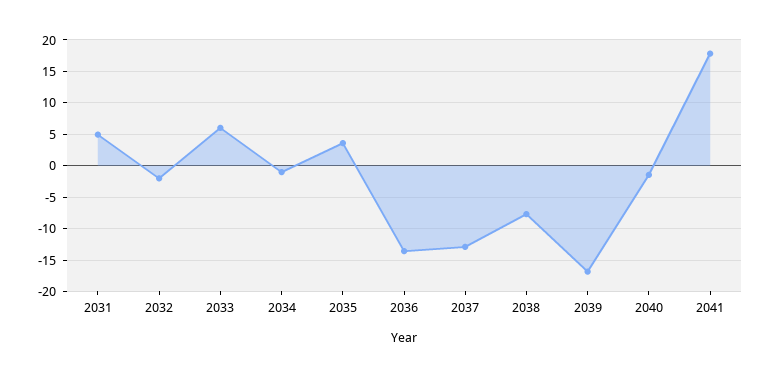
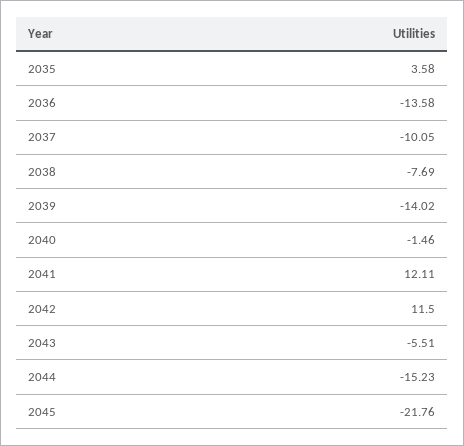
2031: 5 -> none
2032: -2 -> none
2033: 6 -> none
2034: -1 -> none
2037: -13 -> -10.05
2039: -17 -> -14.02
2041: 18 -> 12.11
2042: none -> 11.5
2043: none -> -5.51
2044: none -> -15.23
2045: none -> -21.76

